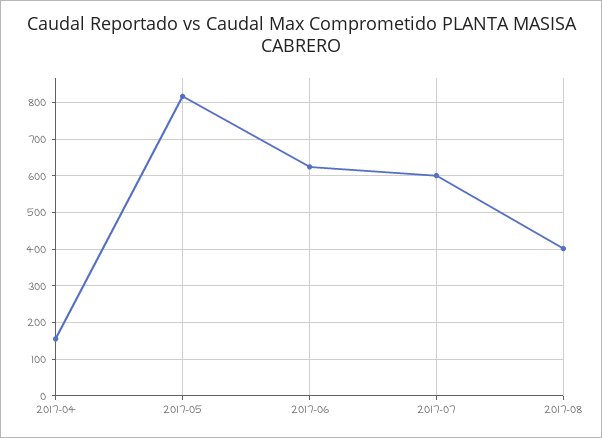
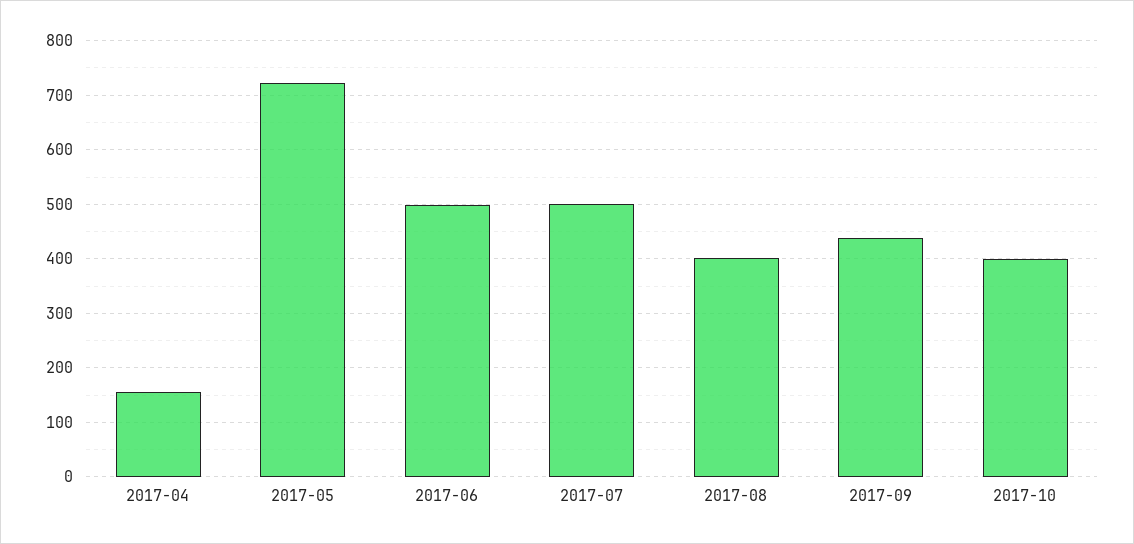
2017-05: 820 -> 720
2017-06: 620 -> 500
2017-07: 600 -> 500
2017-09: none -> 440
2017-10: none -> 400

